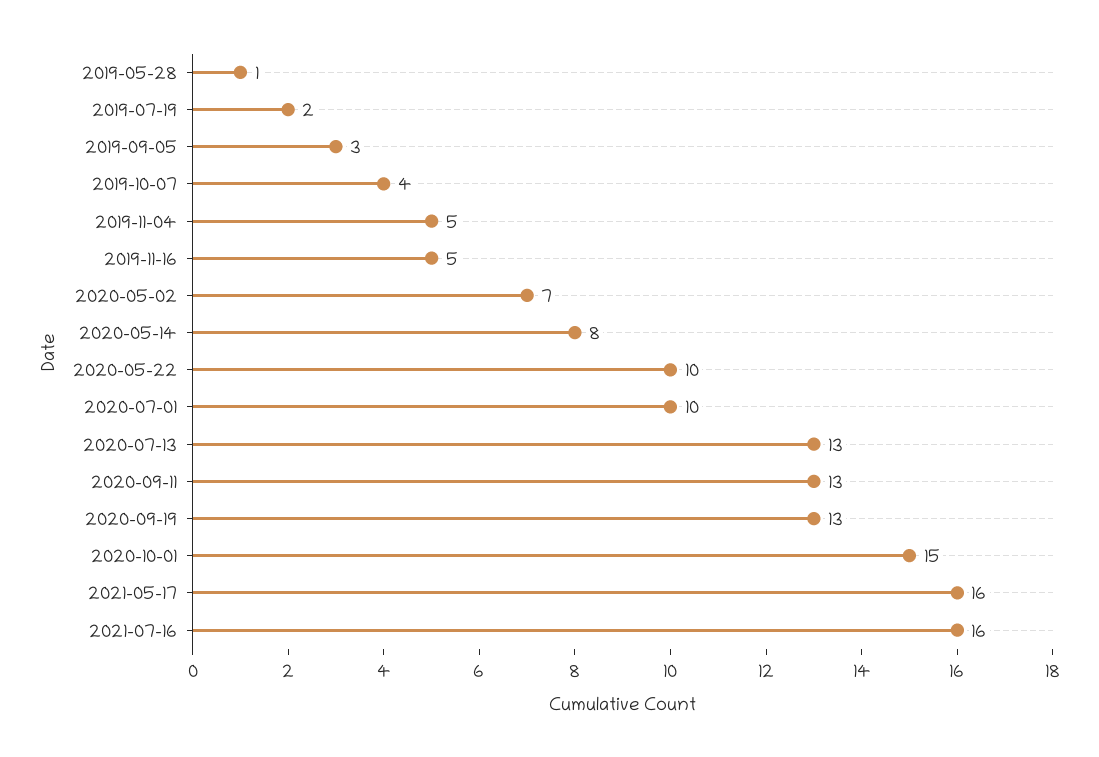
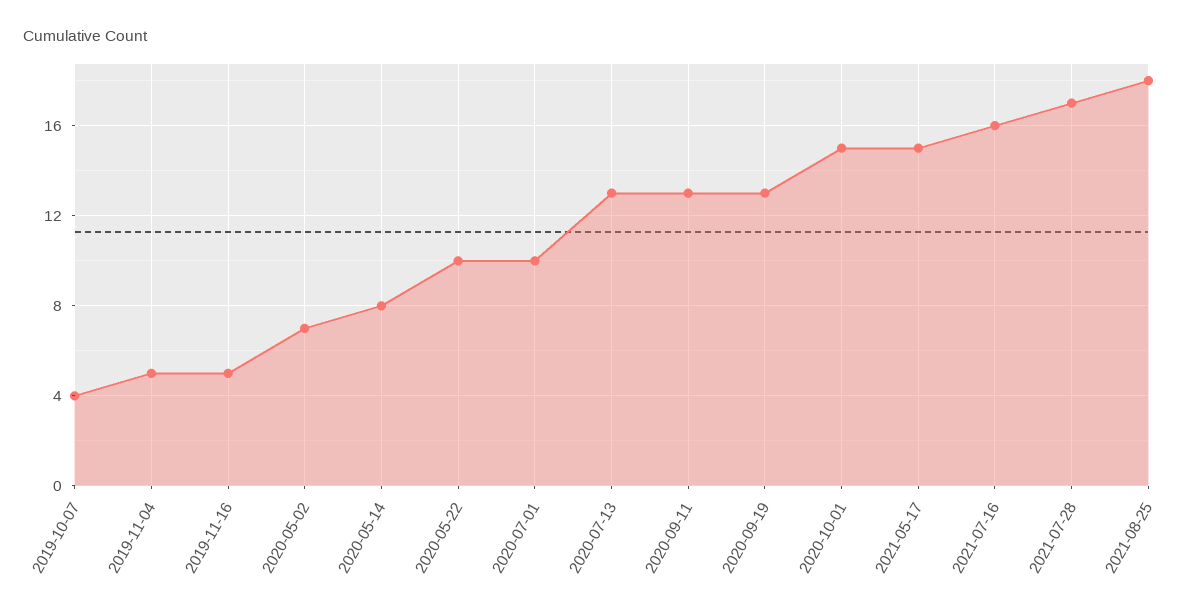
2019-05-28: 1 -> none
2019-07-19: 2 -> none
2019-09-05: 3 -> none
2021-05-17: 16 -> 15
2021-07-28: none -> 17
2021-08-25: none -> 18

